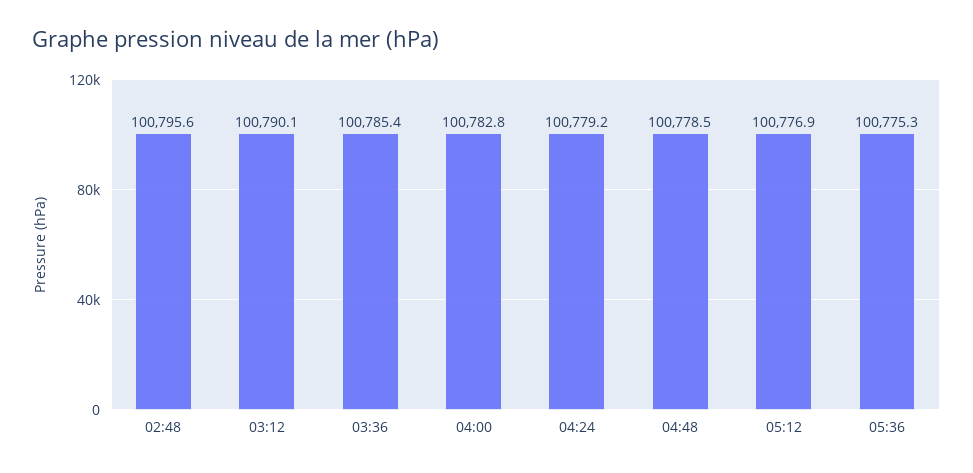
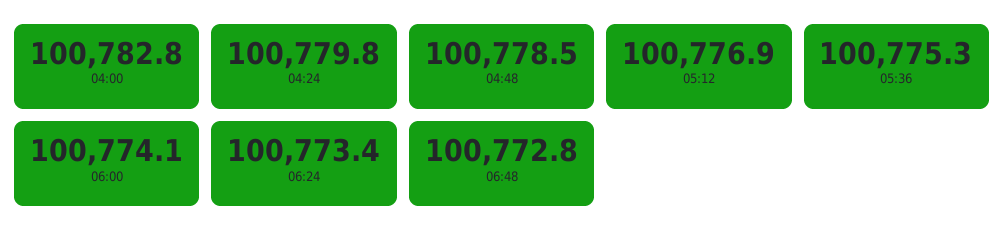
02:48: 100795.6 -> none
03:12: 100790.1 -> none
03:36: 100785.4 -> none
04:24: 100779.2 -> 100779.8
06:00: none -> 100774.1
06:24: none -> 100773.4
06:48: none -> 100772.8

